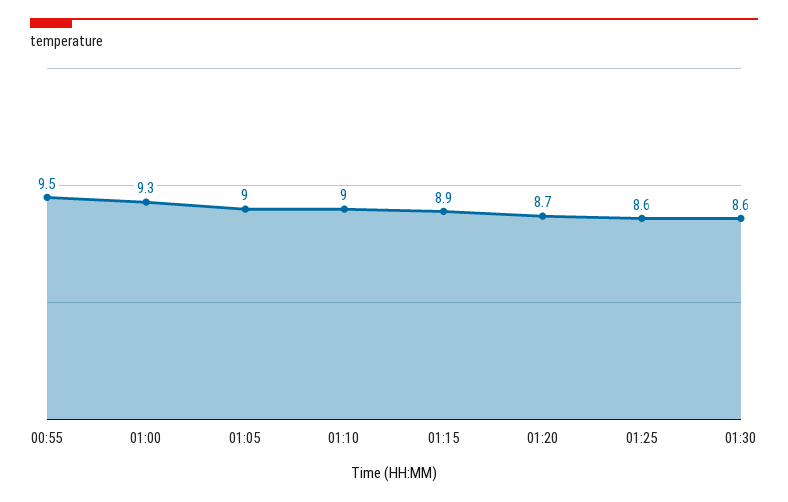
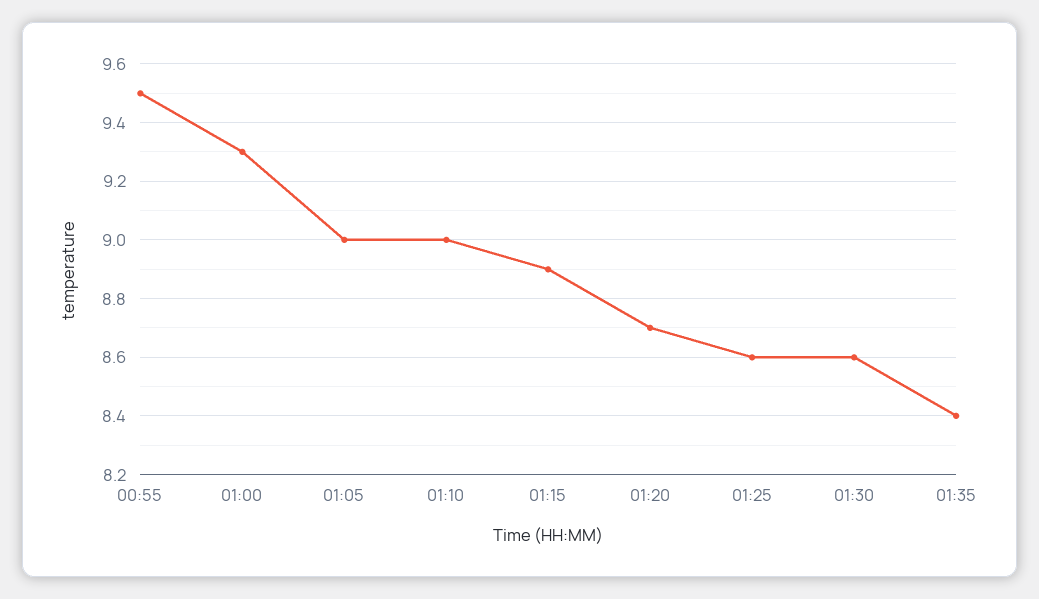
01:35: none -> 8.4

